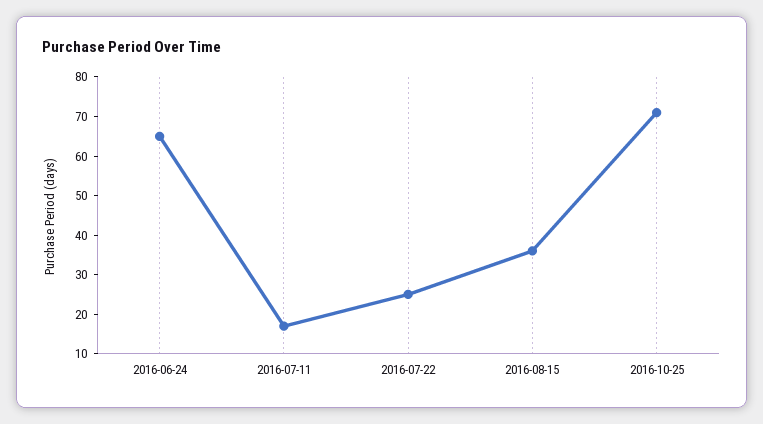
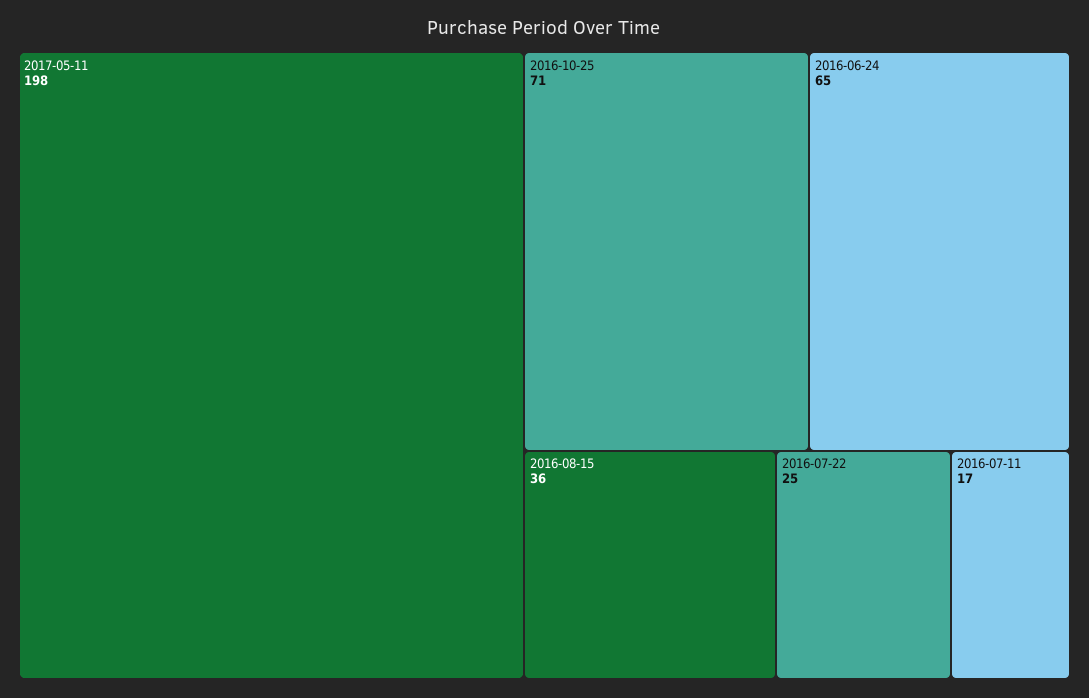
2017-05-11: none -> 198

